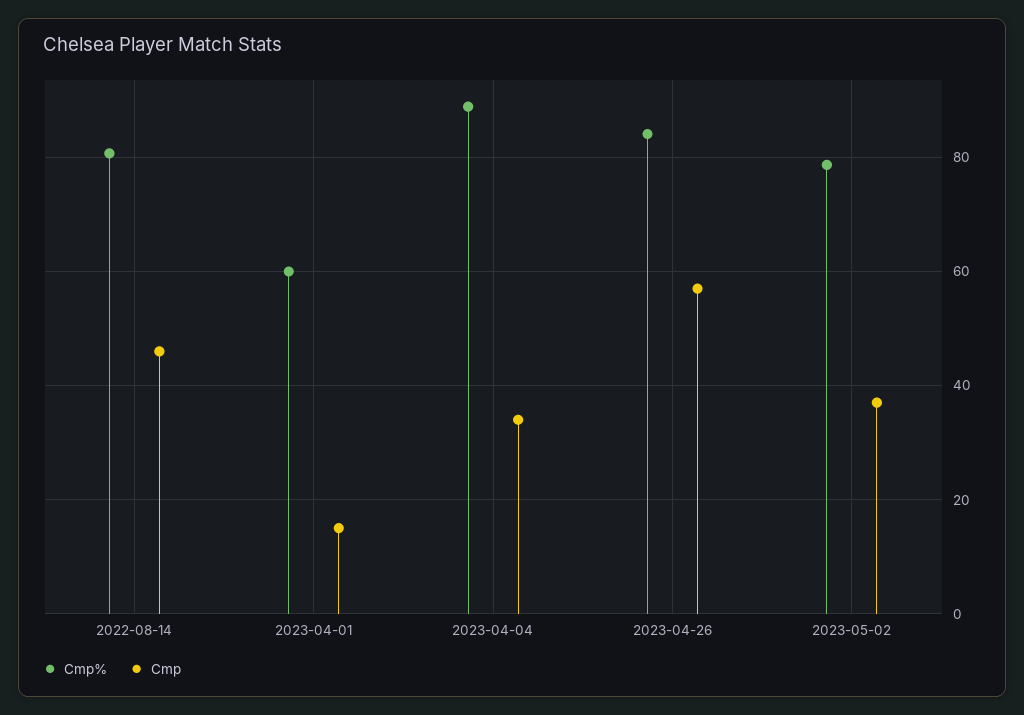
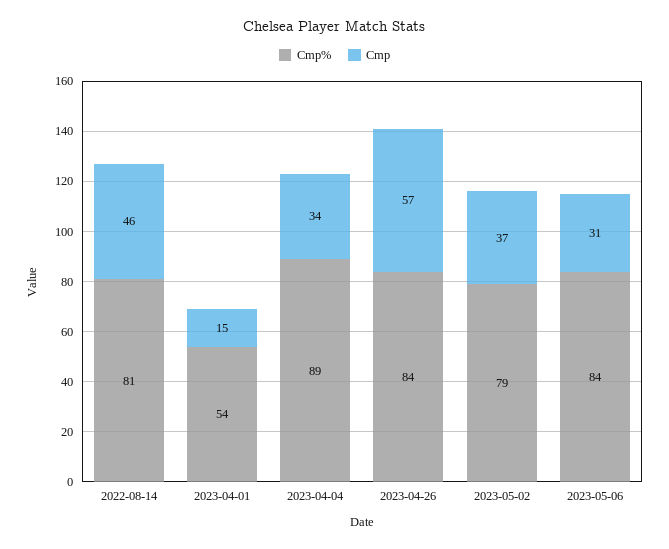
Cmp%, 2023-04-01: 60 -> 54
Cmp%, 2023-05-06: none -> 84
Cmp, 2023-05-06: none -> 31

